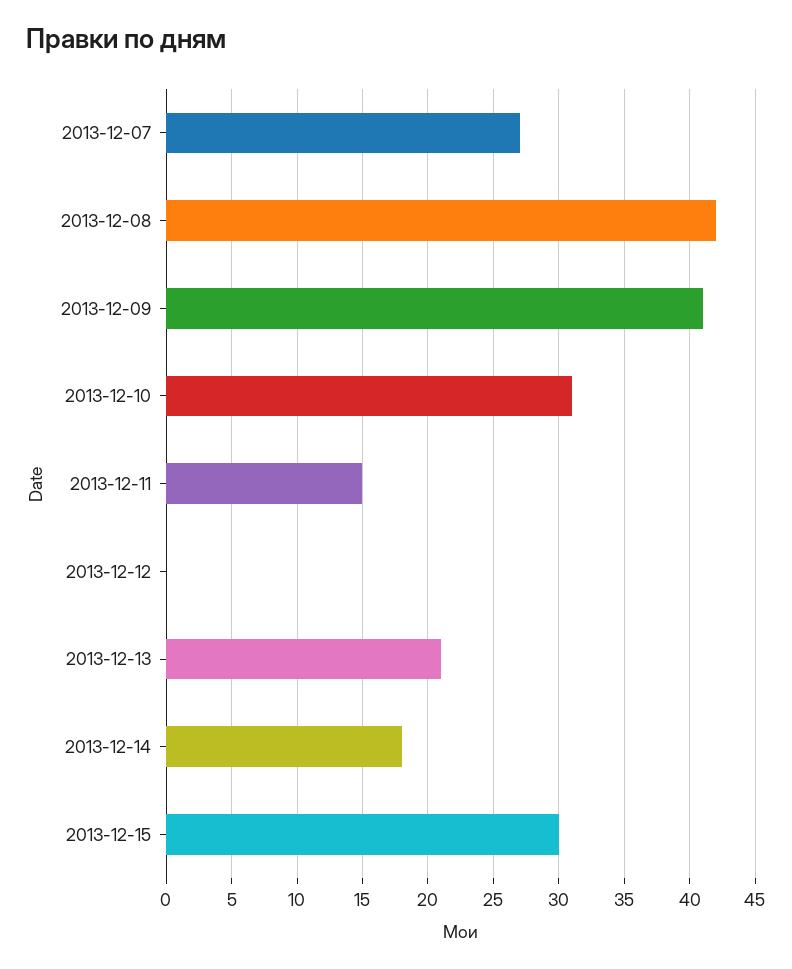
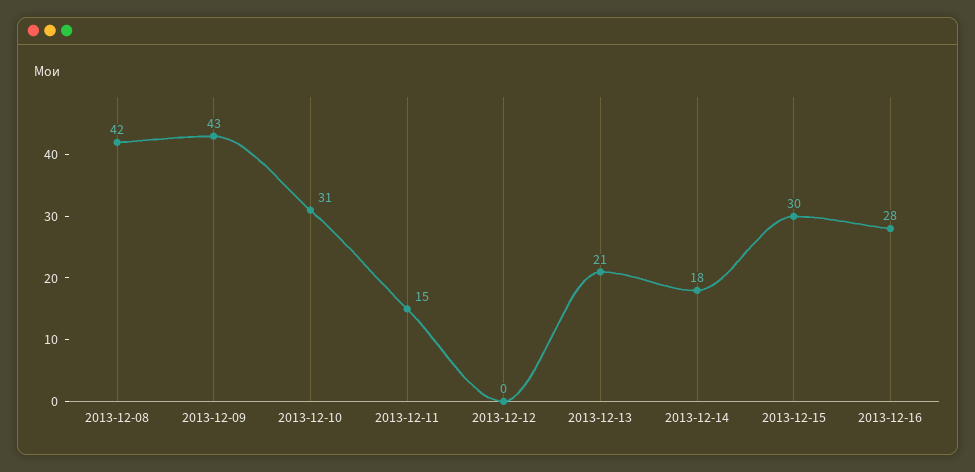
2013-12-07: 27 -> none
2013-12-09: 41 -> 43
2013-12-16: none -> 28

